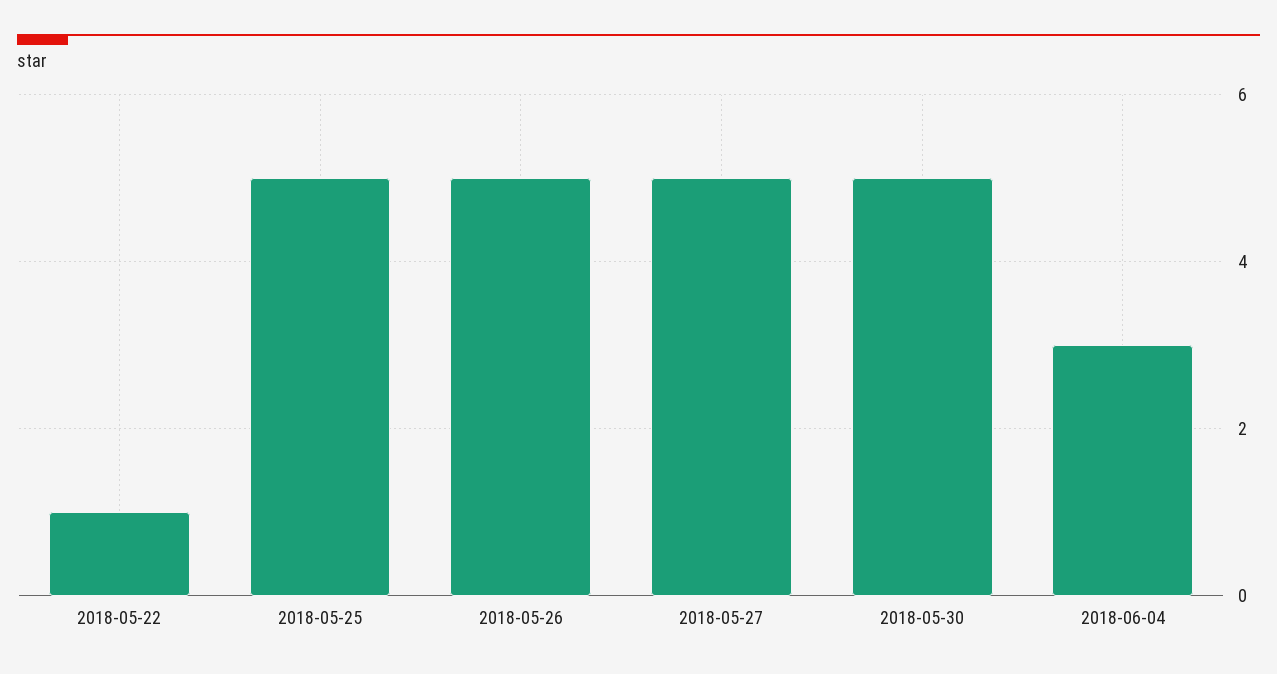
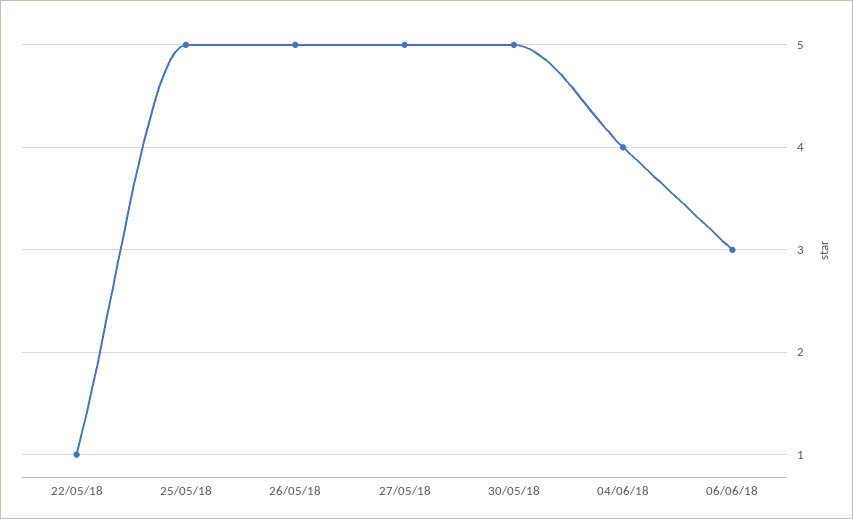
2018-06-04: 3 -> 4
06/06/18: none -> 3

